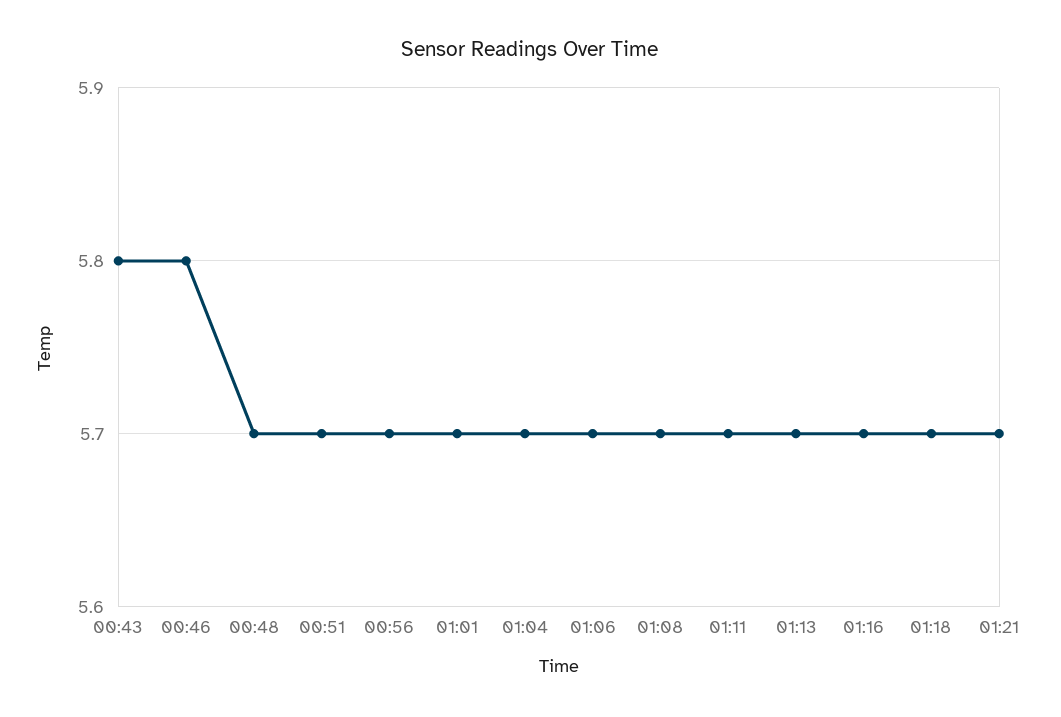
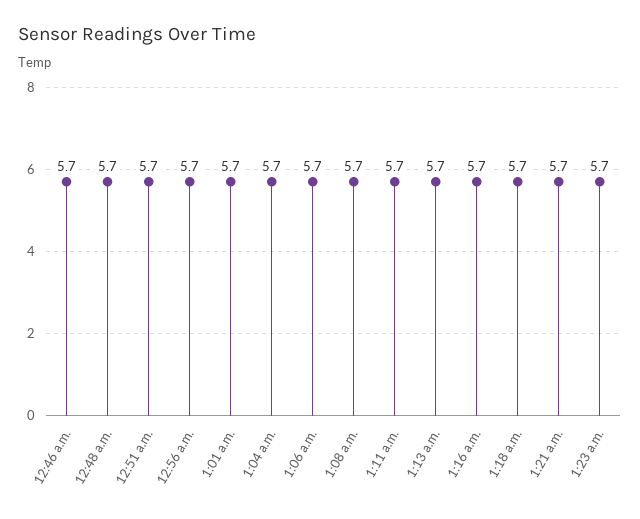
00:43: 5.8 -> none
00:46: 5.8 -> 5.7
1:23 a.m.: none -> 5.7

